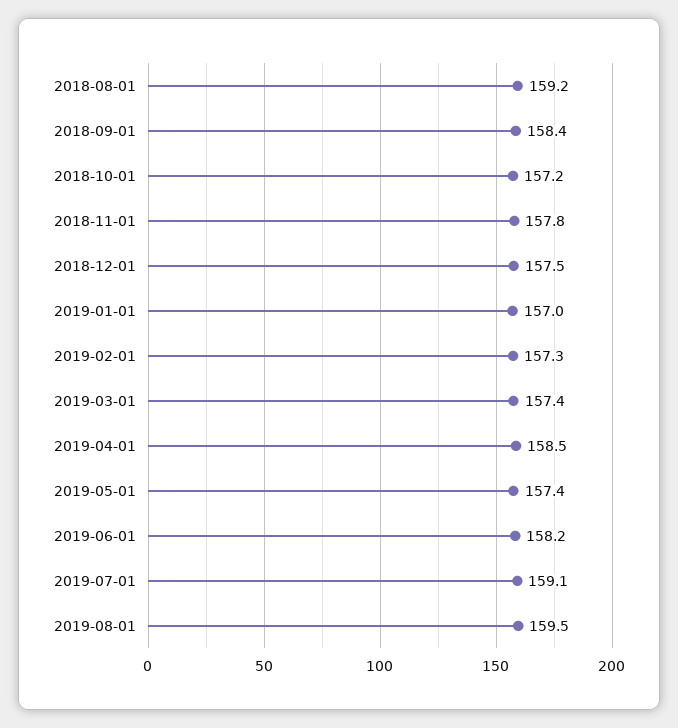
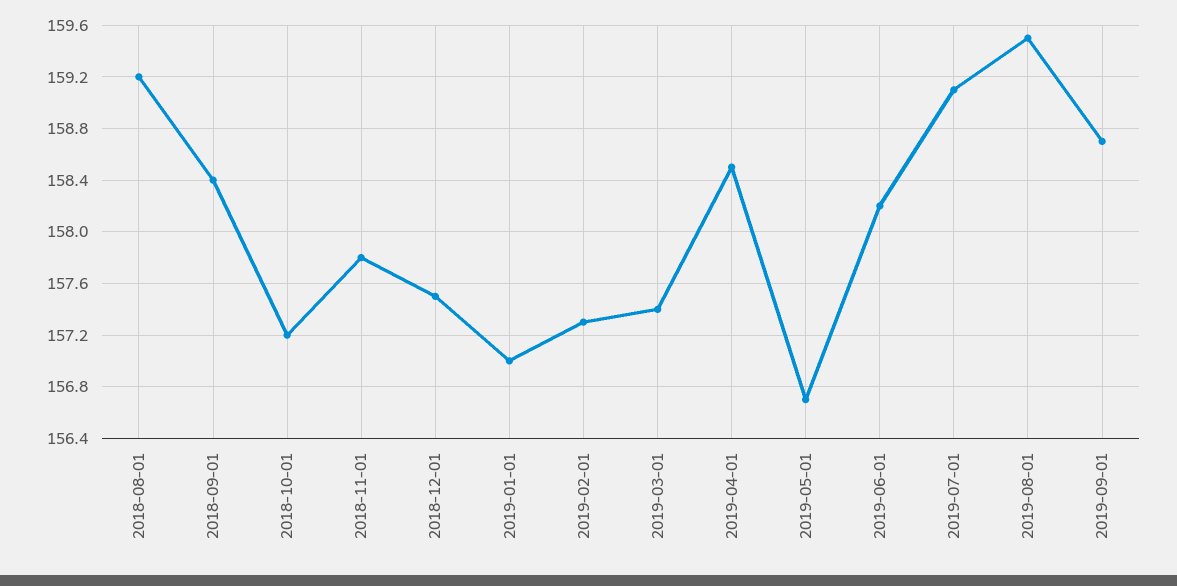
2019-05-01: 157.4 -> 156.7
2019-09-01: none -> 158.7

